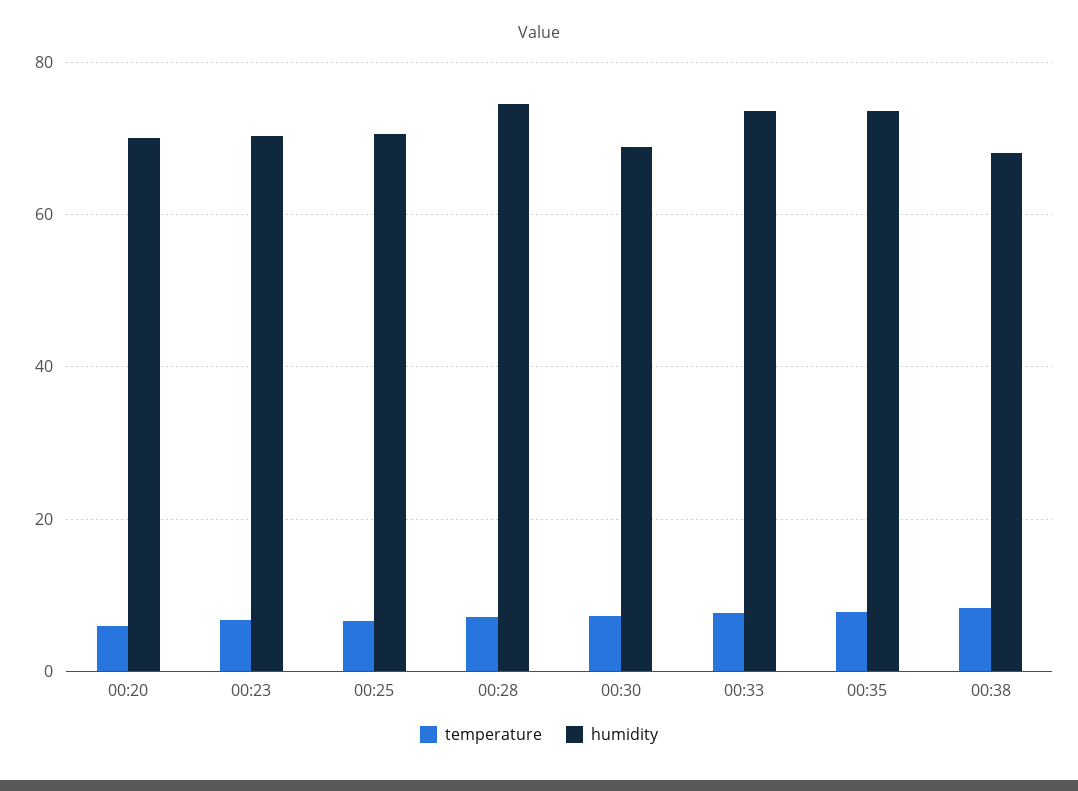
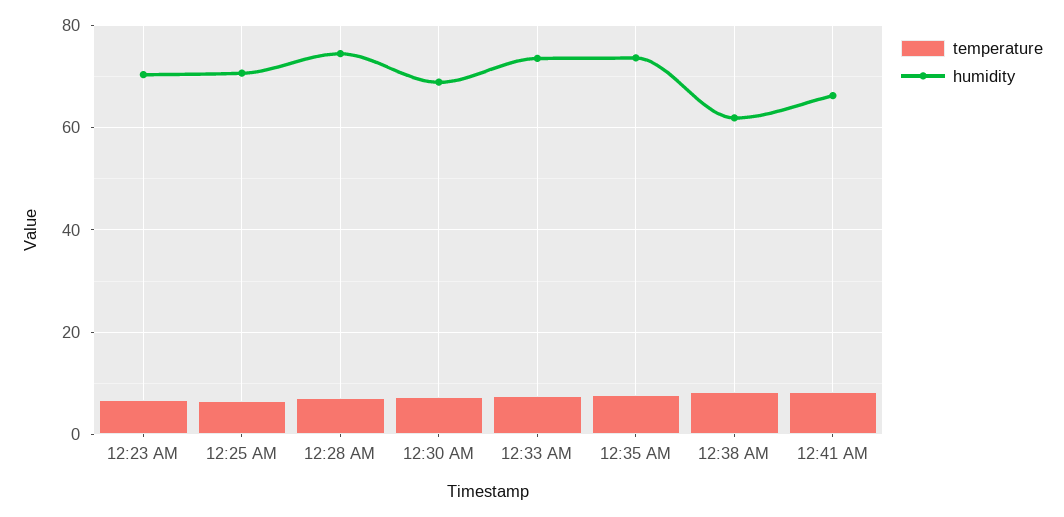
temperature, 00:20: 6 -> none
humidity, 00:20: 70 -> none
humidity, 00:38: 68 -> 62
temperature, 12:41 AM: none -> 8
humidity, 12:41 AM: none -> 66

